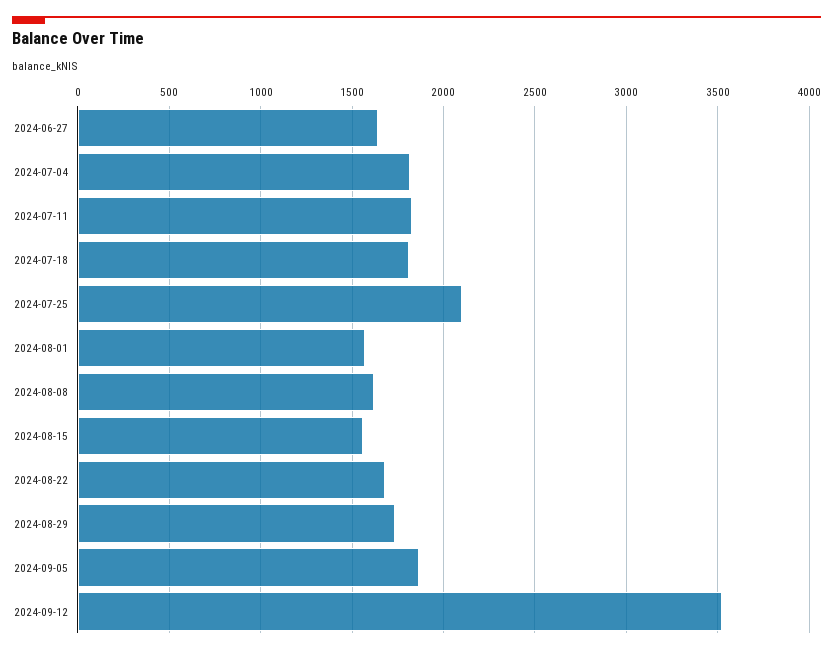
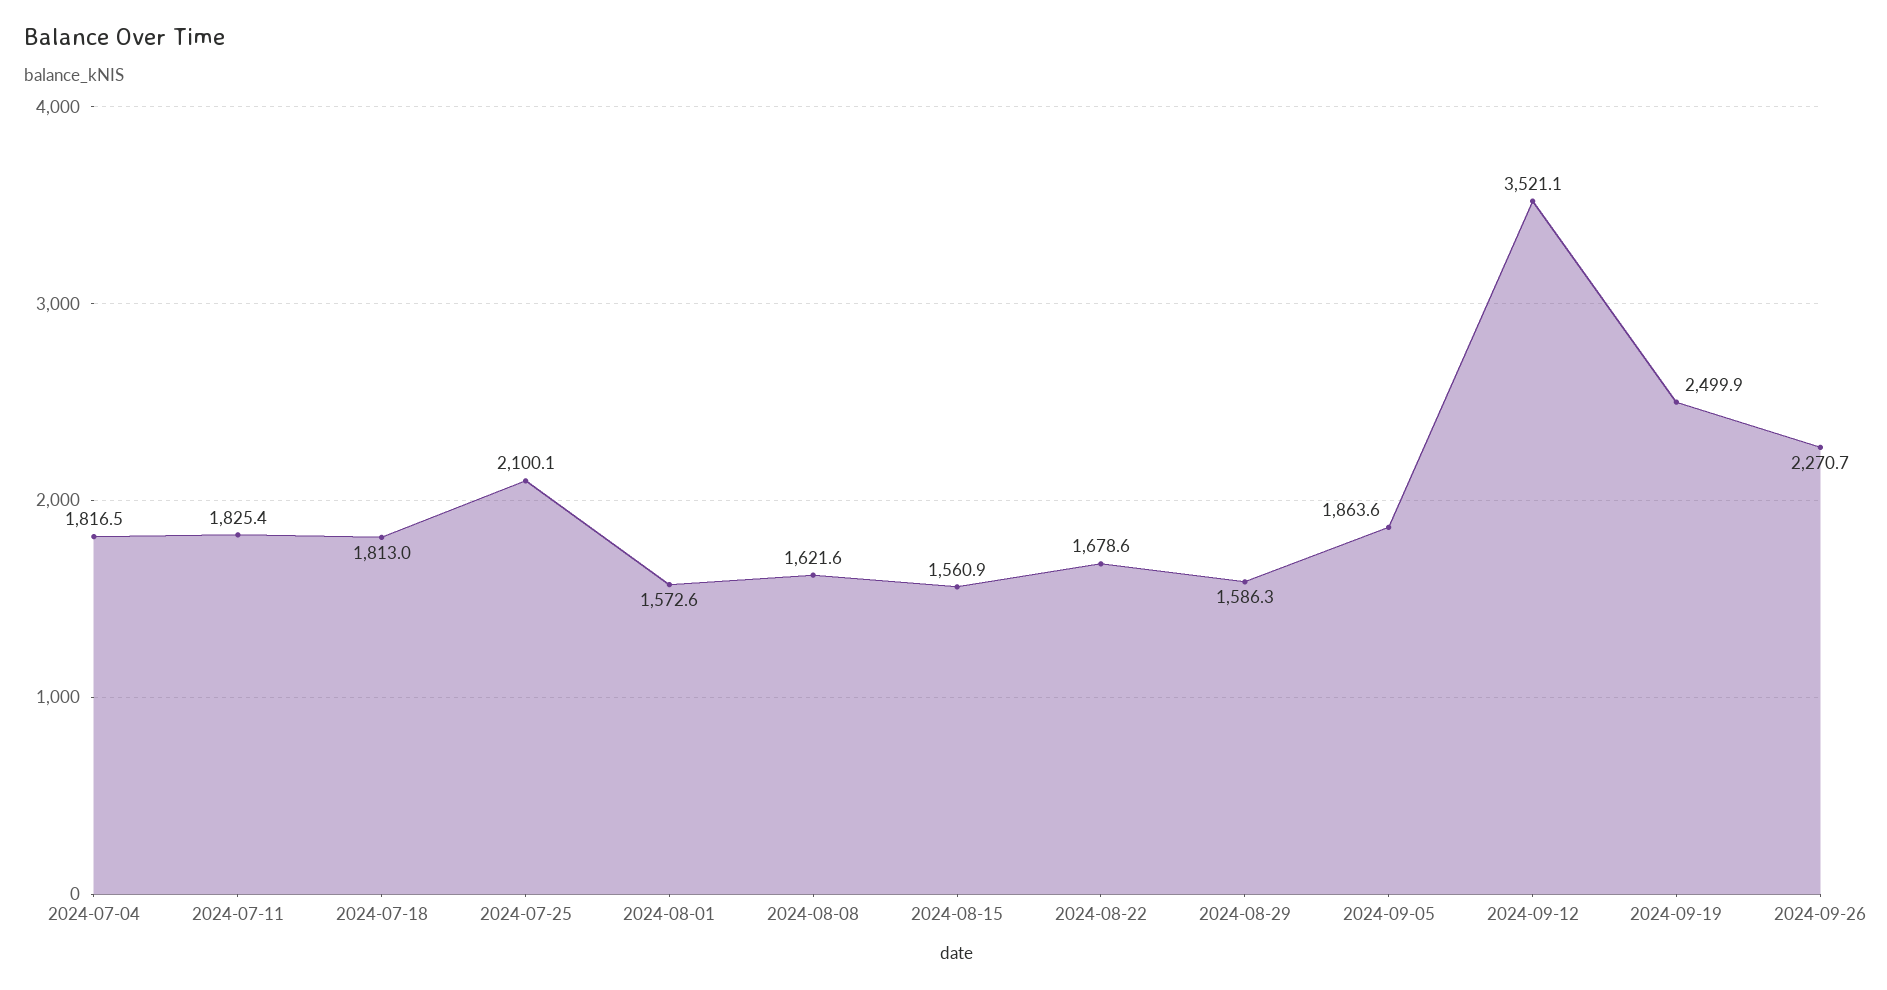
2024-06-27: 1650 -> none
2024-08-29: 1750 -> 1586.3
2024-09-19: none -> 2499.9
2024-09-26: none -> 2270.7

